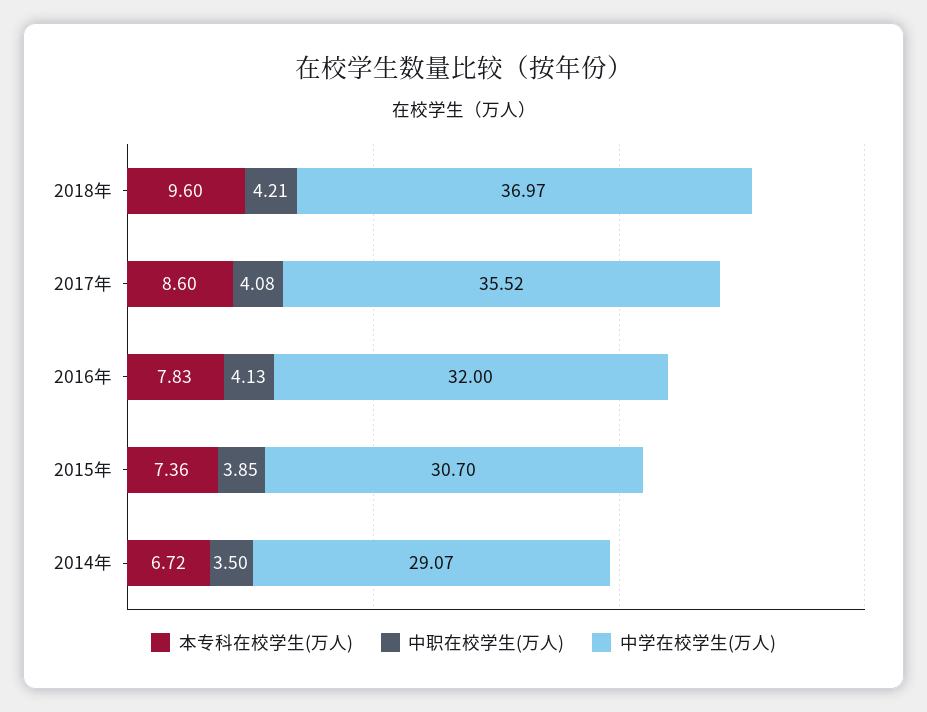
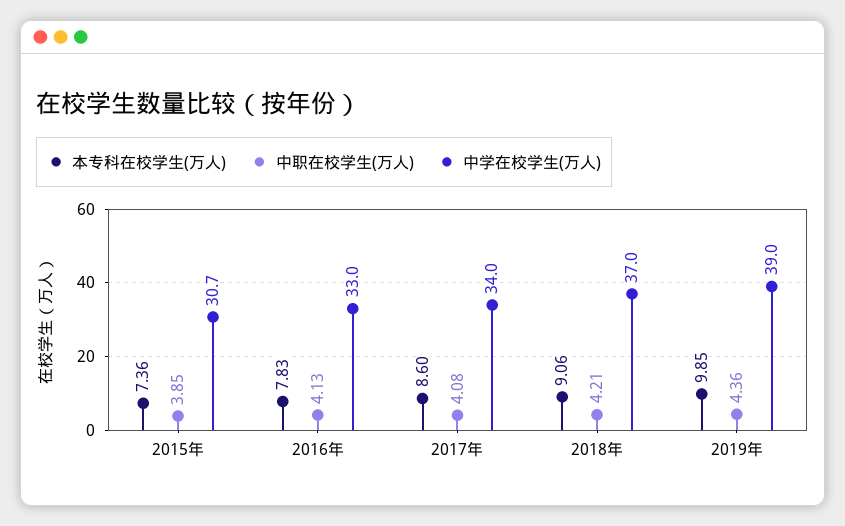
本专科在校学生(万人), 2018年: 9.6 -> 9.06
中学在校学生(万人), 2018年: 36.97 -> 37
中学在校学生(万人), 2017年: 35.52 -> 34
中学在校学生(万人), 2016年: 32 -> 33
本专科在校学生(万人), 2014年: 6.72 -> none
中职在校学生(万人), 2014年: 3.5 -> none
中学在校学生(万人), 2014年: 29.07 -> none
本专科在校学生(万人), 2019年: none -> 9.85
中职在校学生(万人), 2019年: none -> 4.36
中学在校学生(万人), 2019年: none -> 39

